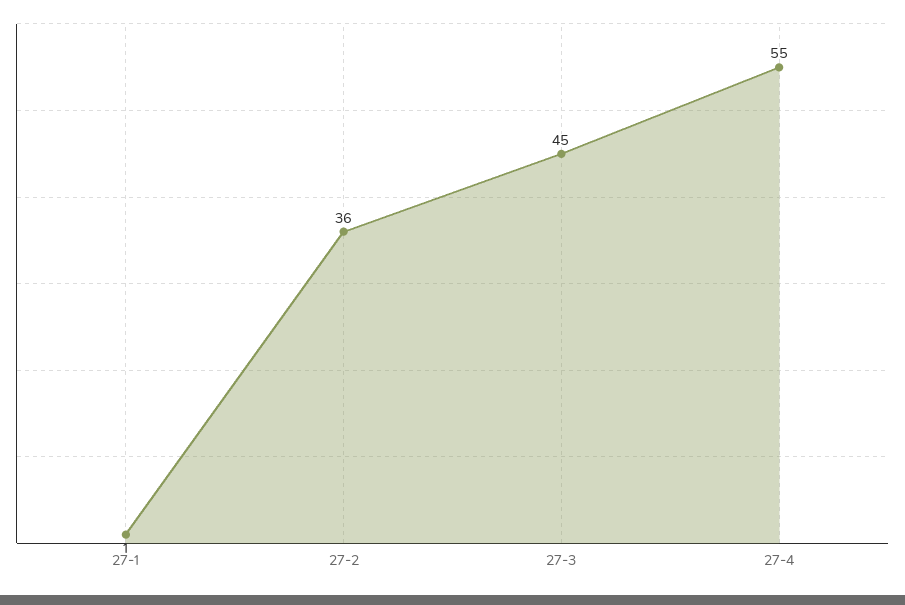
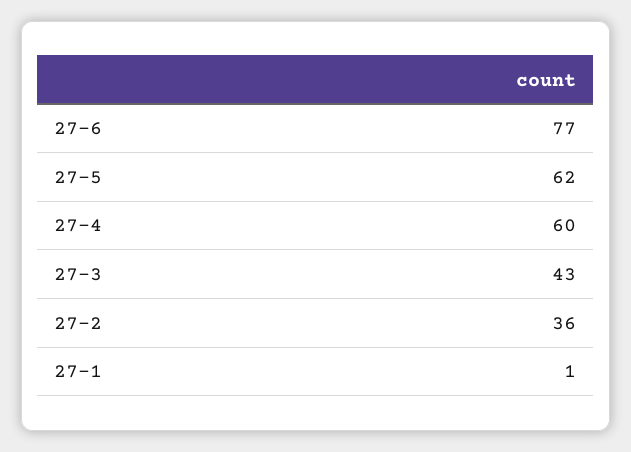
27-3: 45 -> 43
27-4: 55 -> 60
27-6: none -> 77
27-5: none -> 62

